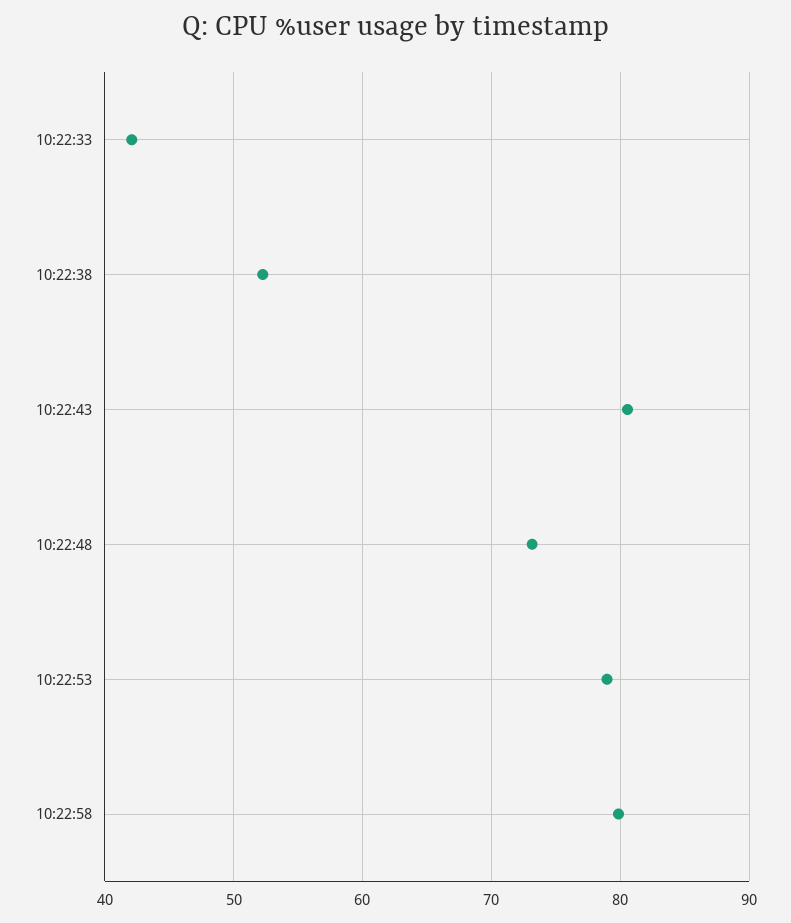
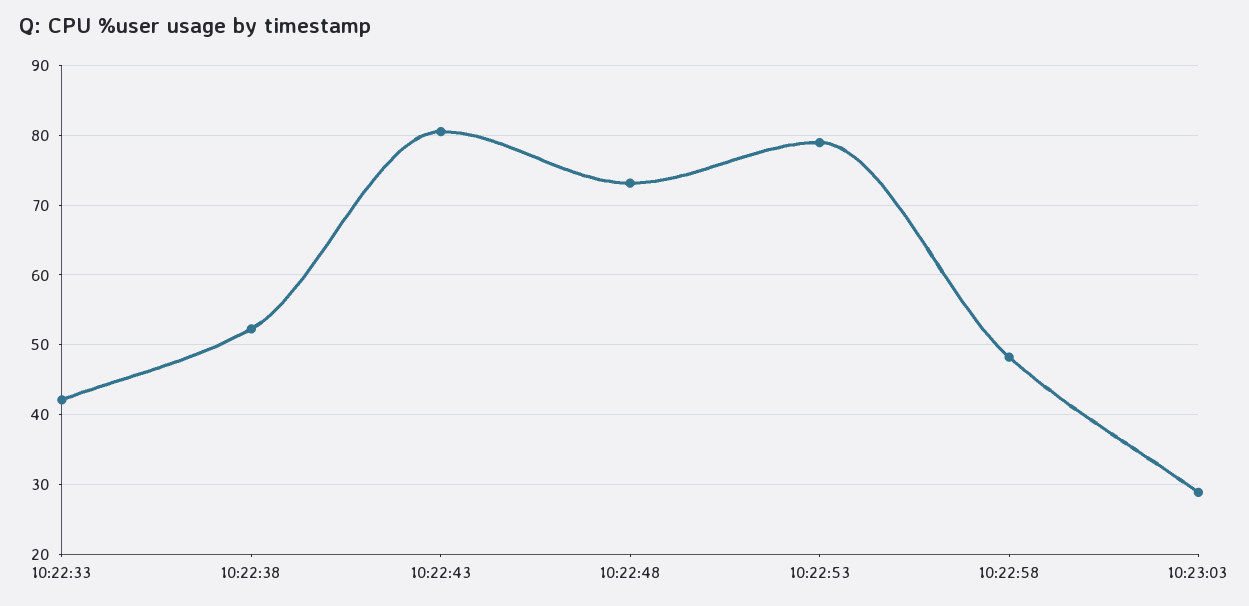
10:22:58: 80 -> 48
10:23:03: none -> 29

